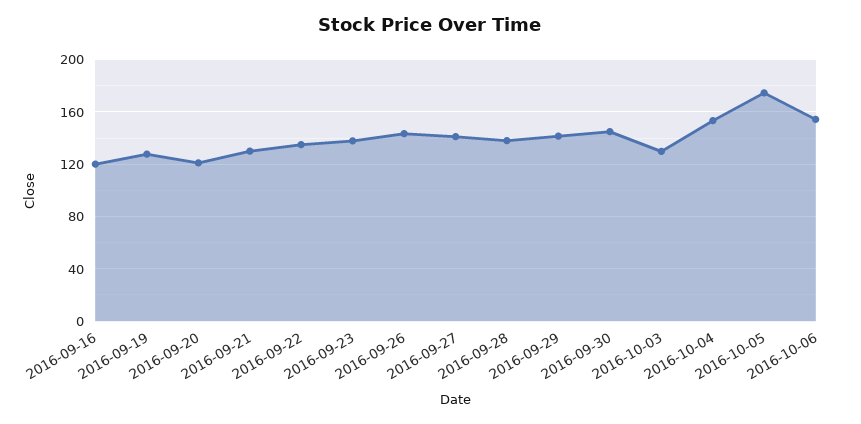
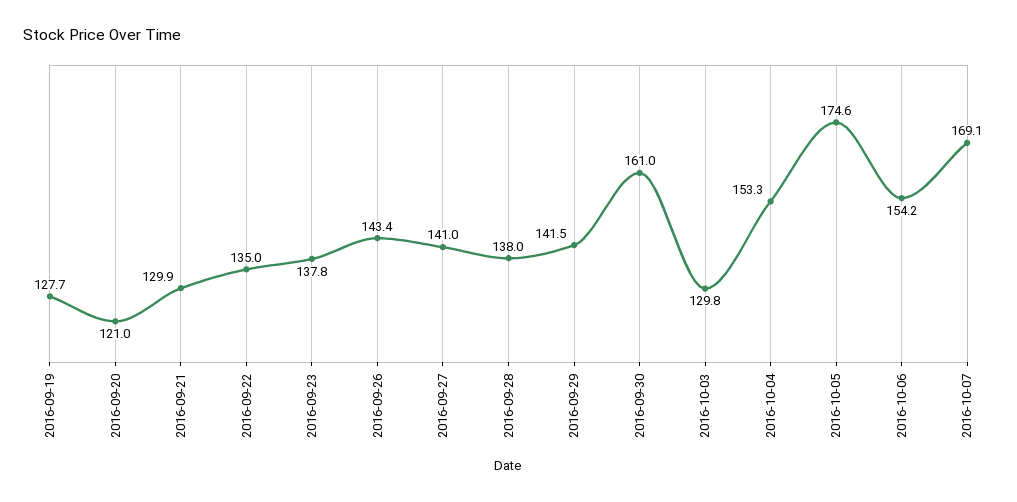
2016-09-16: 120 -> none
2016-09-30: 145 -> 161
2016-10-07: none -> 169.1

